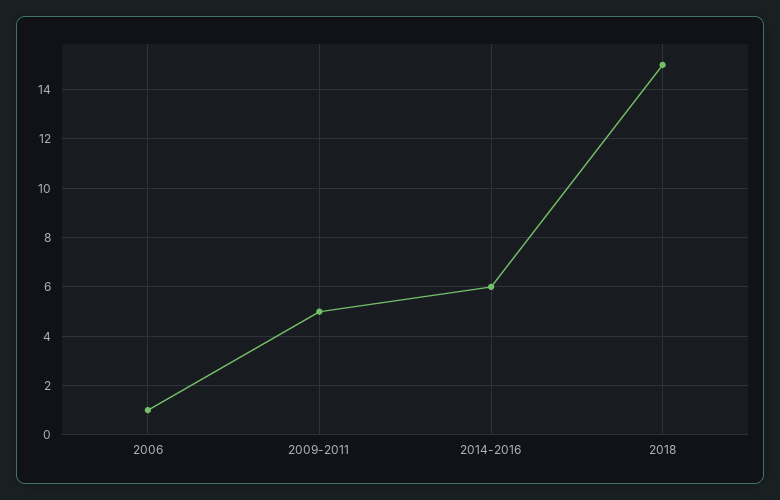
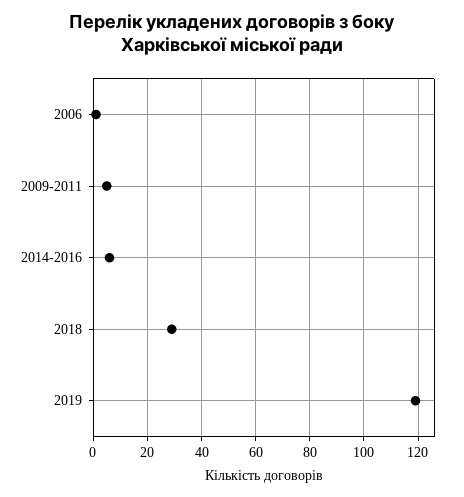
2018: 15 -> 30
2019: none -> 120

